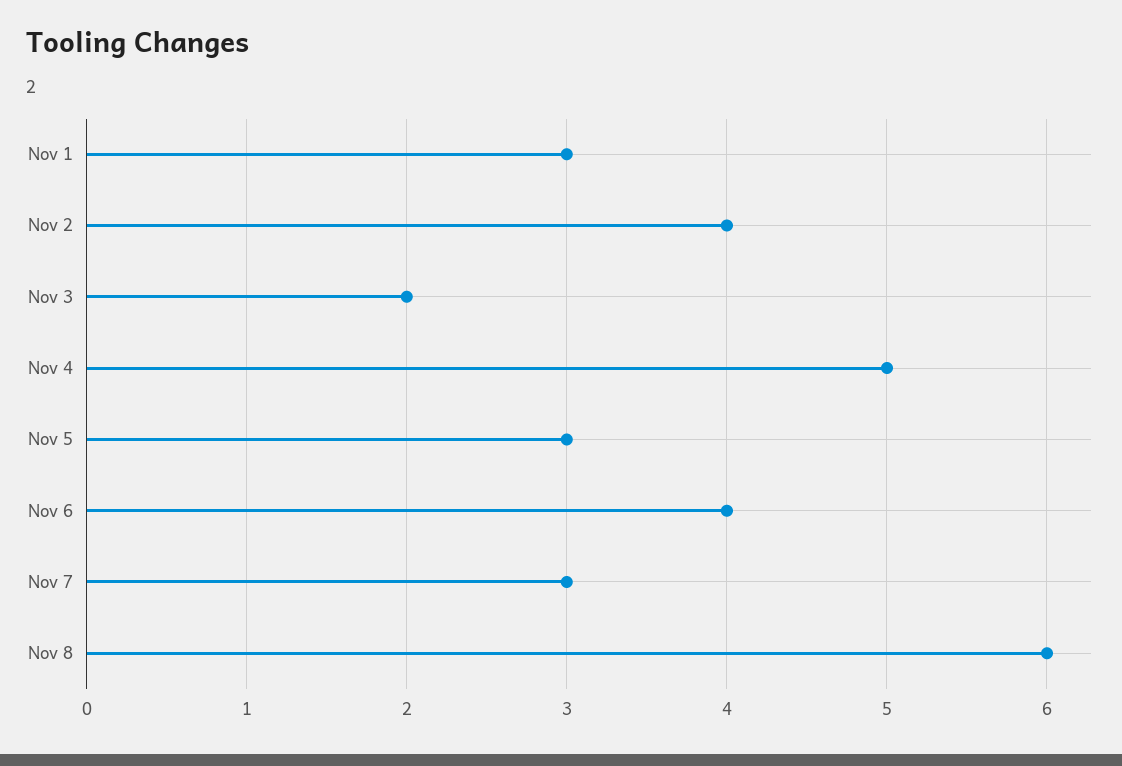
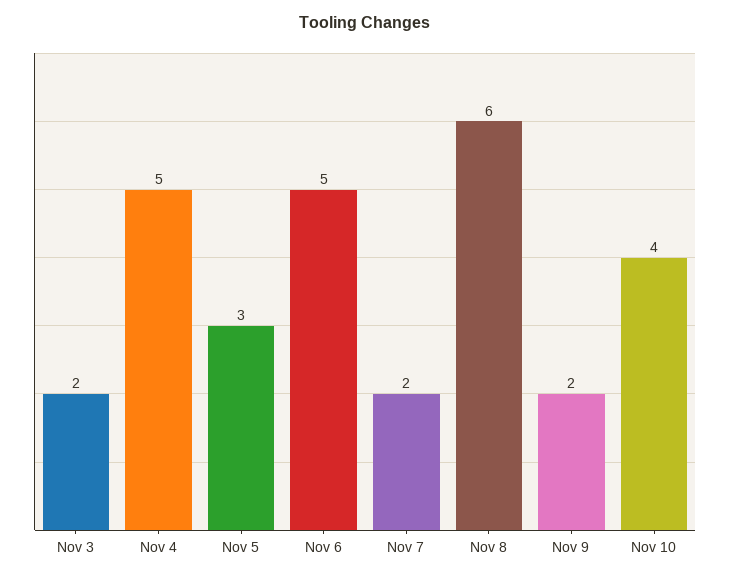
Nov 1: 3 -> none
Nov 2: 4 -> none
Nov 6: 4 -> 5
Nov 7: 3 -> 2
Nov 9: none -> 2
Nov 10: none -> 4

